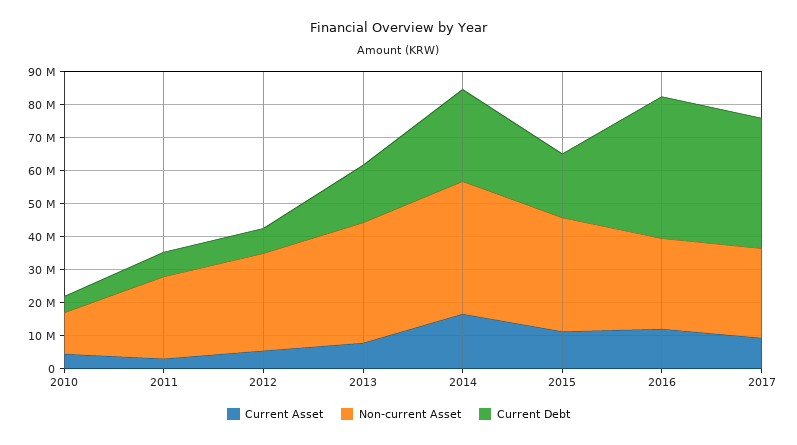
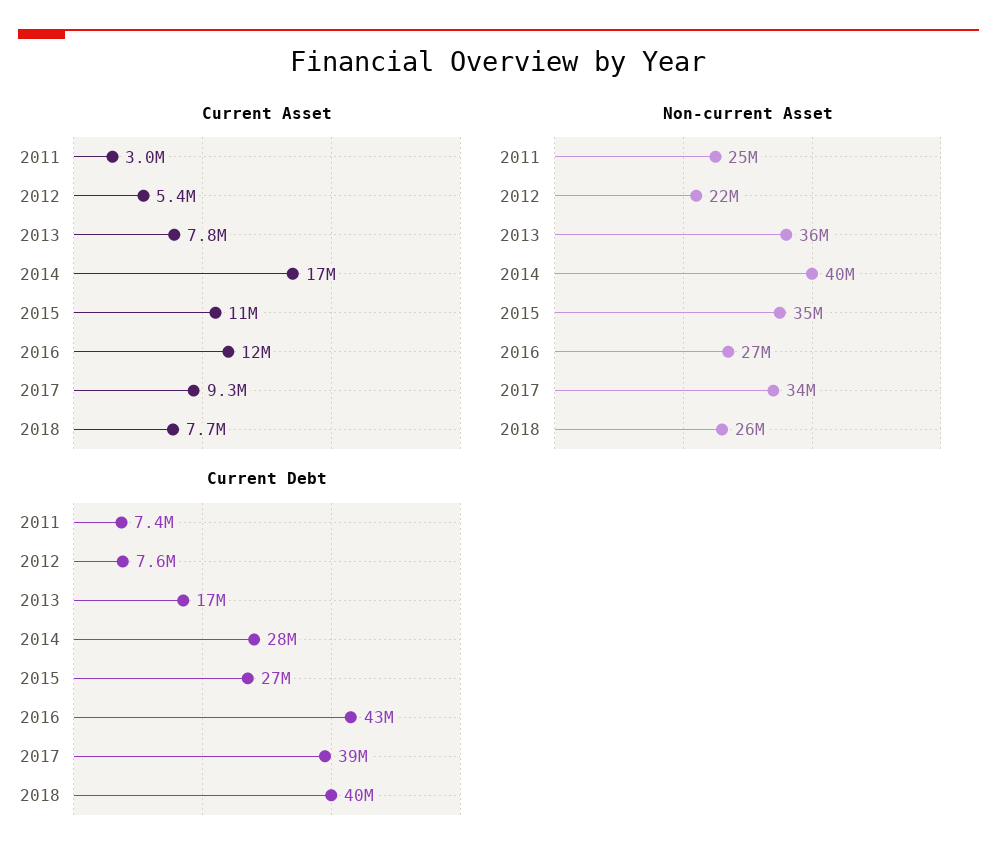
Current Asset, 2010: 5000000 -> none
Non-current Asset, 2010: 12500000 -> none
Current Debt, 2010: 5000000 -> none
Non-current Asset, 2012: 30000000 -> 22000000
Current Debt, 2015: 20000000 -> 27000000
Non-current Asset, 2017: 27500000 -> 34000000
Current Asset, 2018: none -> 7700000
Non-current Asset, 2018: none -> 26000000
Current Debt, 2018: none -> 40000000

